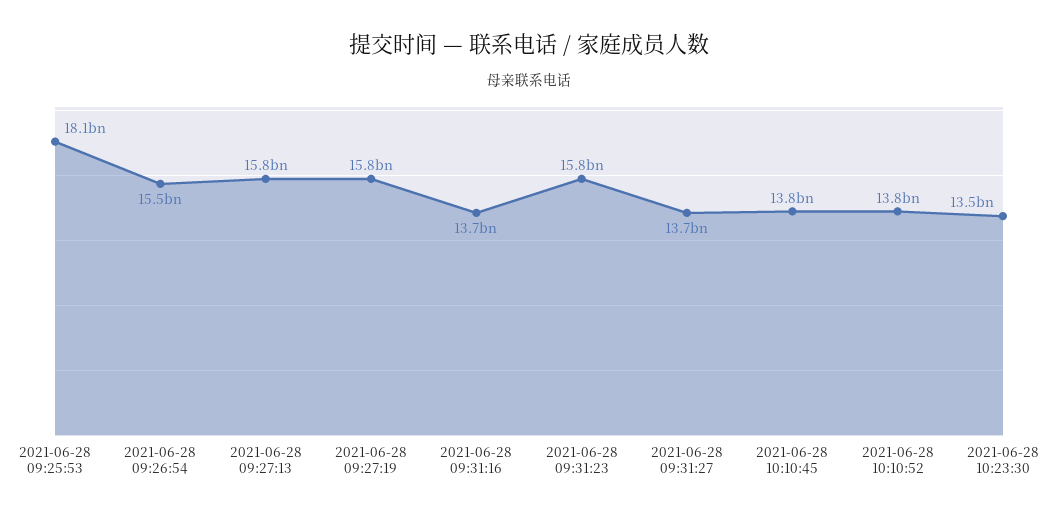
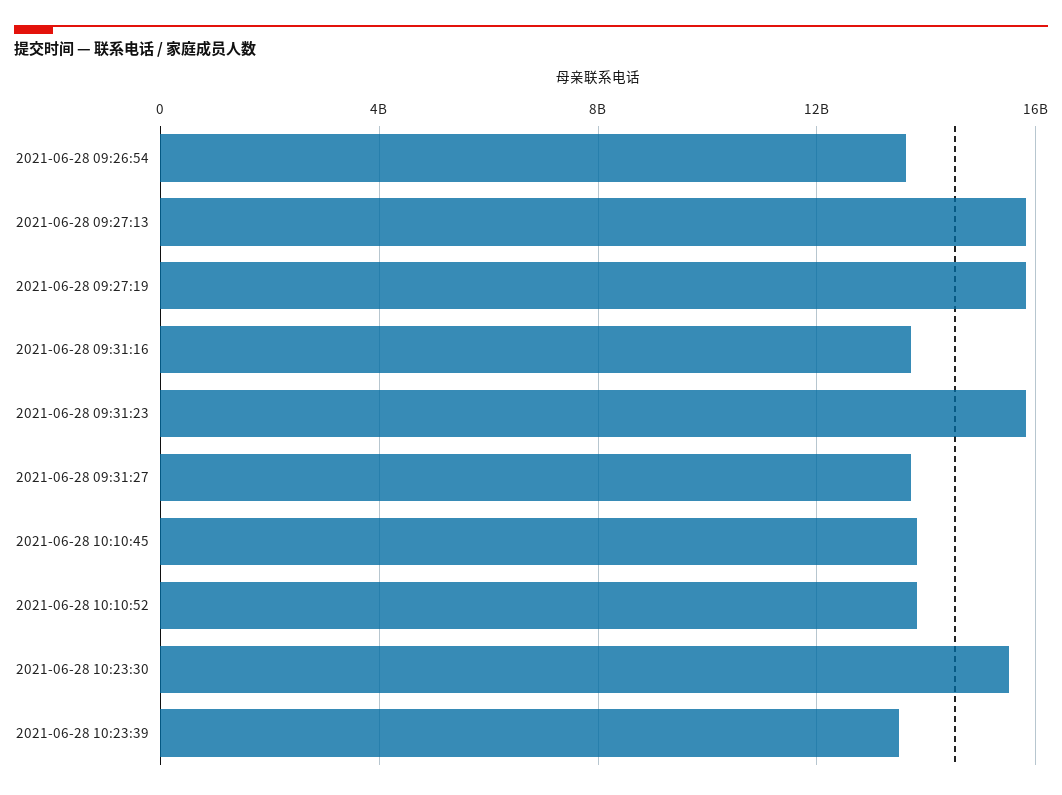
2021-06-28 09:25:53: 18100000000 -> none
2021-06-28 09:26:54: 15500000000 -> 13500000000
2021-06-28 10:23:30: 13500000000 -> 15500000000
2021-06-28 10:23:39: none -> 13500000000

